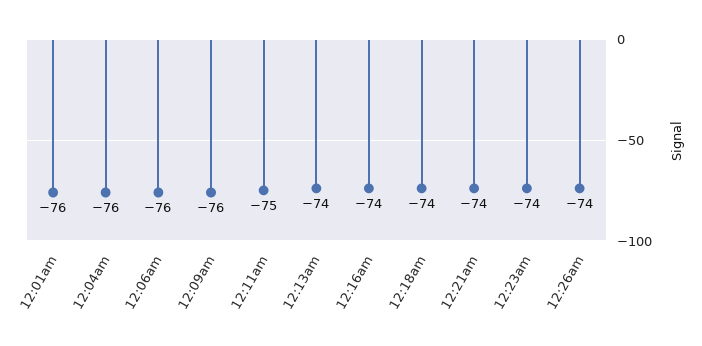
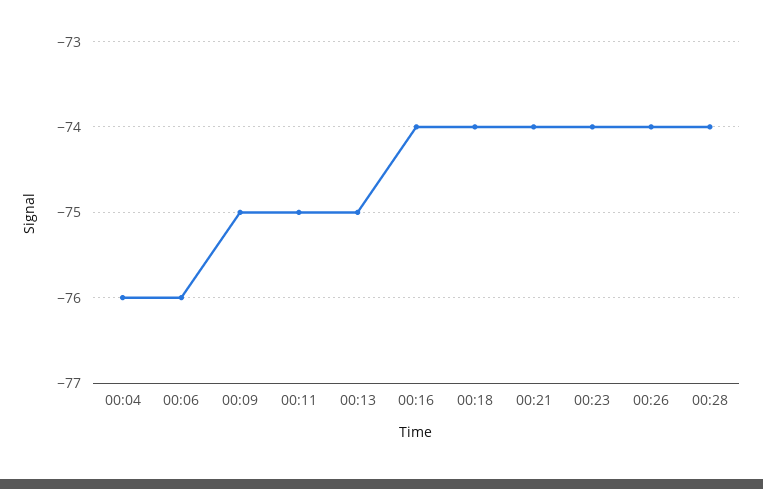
12:01am: -76 -> none
12:09am: -76 -> -75
12:13am: -74 -> -75
00:28: none -> -74

